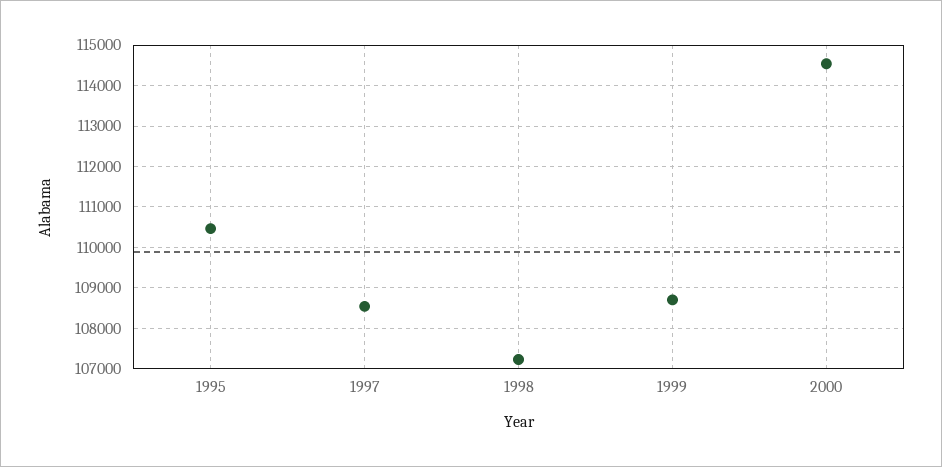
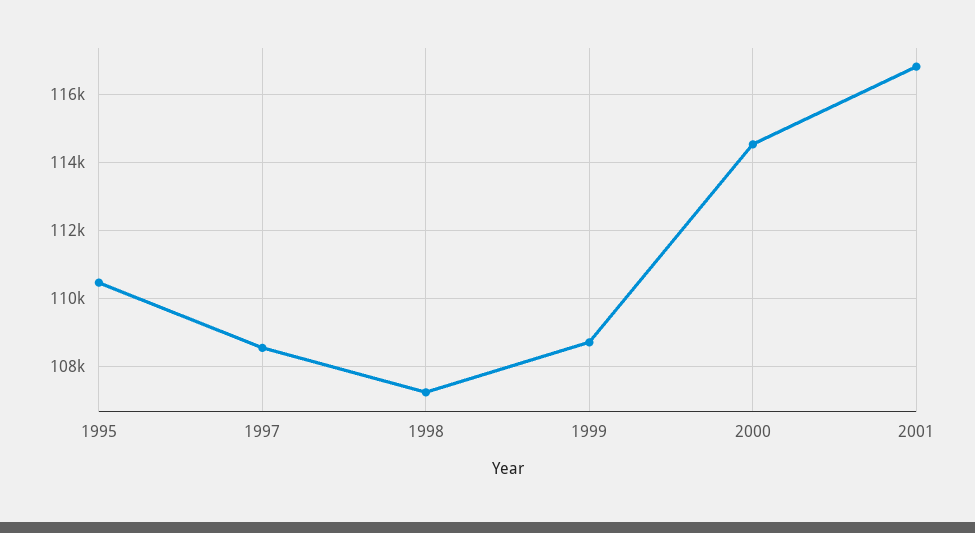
2001: none -> 116800

